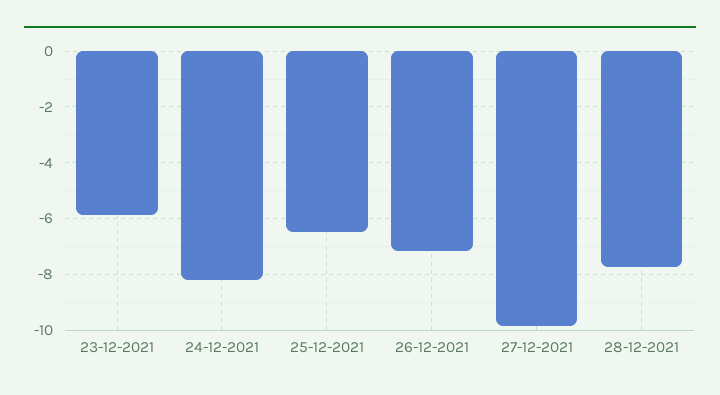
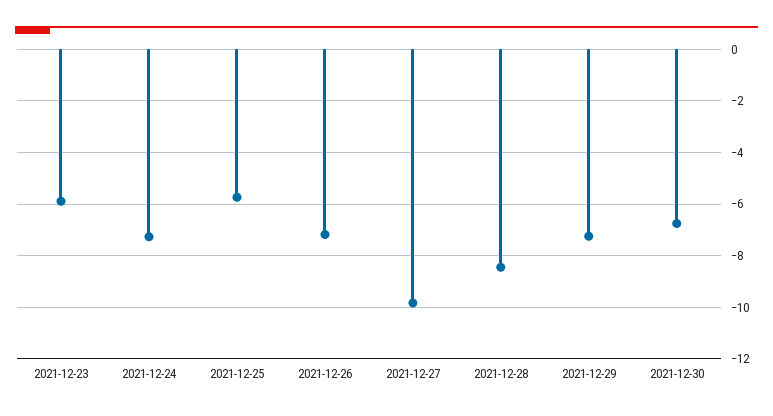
24-12-2021: -8.25 -> -7.25
25-12-2021: -6.5 -> -5.75
28-12-2021: -7.75 -> -8.5
2021-12-29: none -> -7.25
2021-12-30: none -> -6.75

